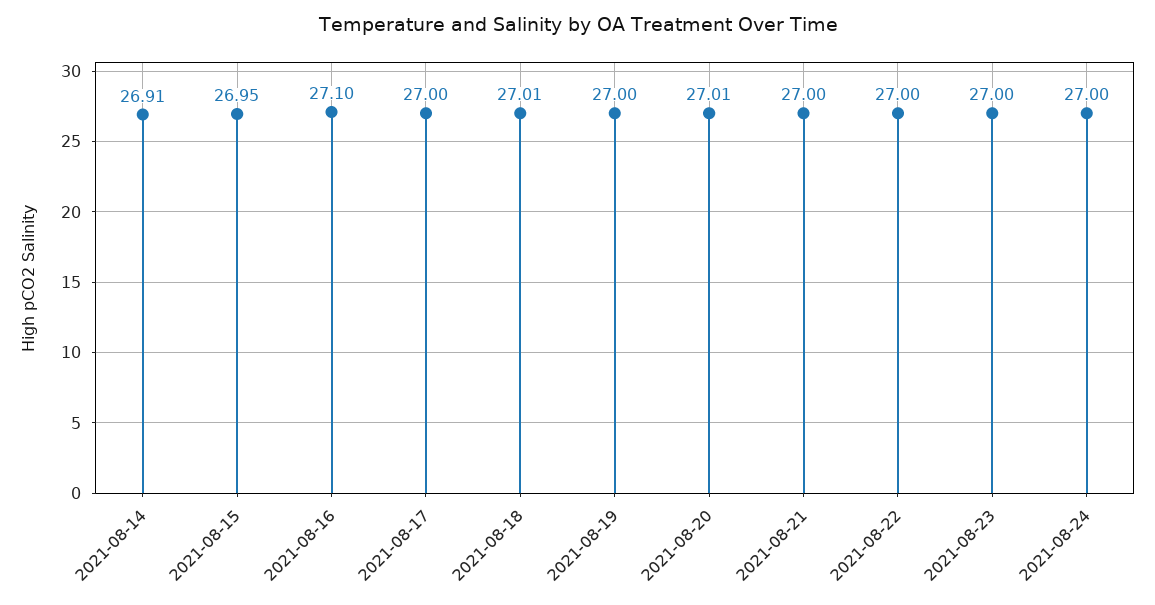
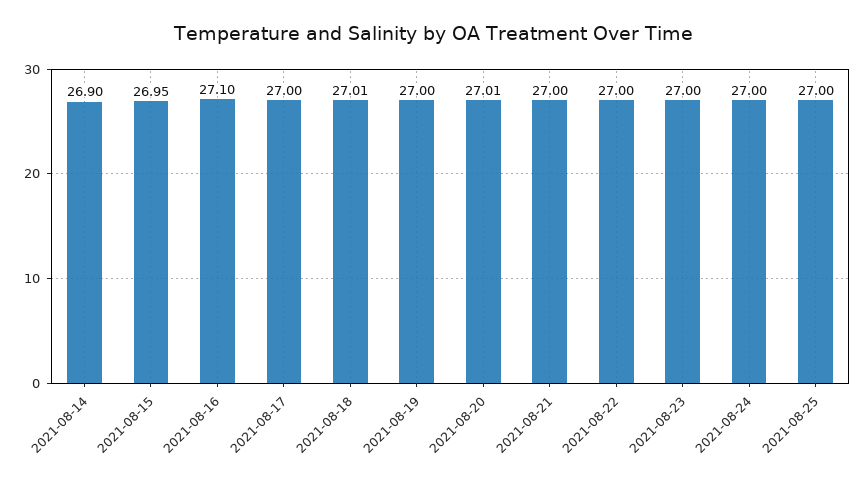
2021-08-14: 26.91 -> 26.9
2021-08-25: none -> 27

